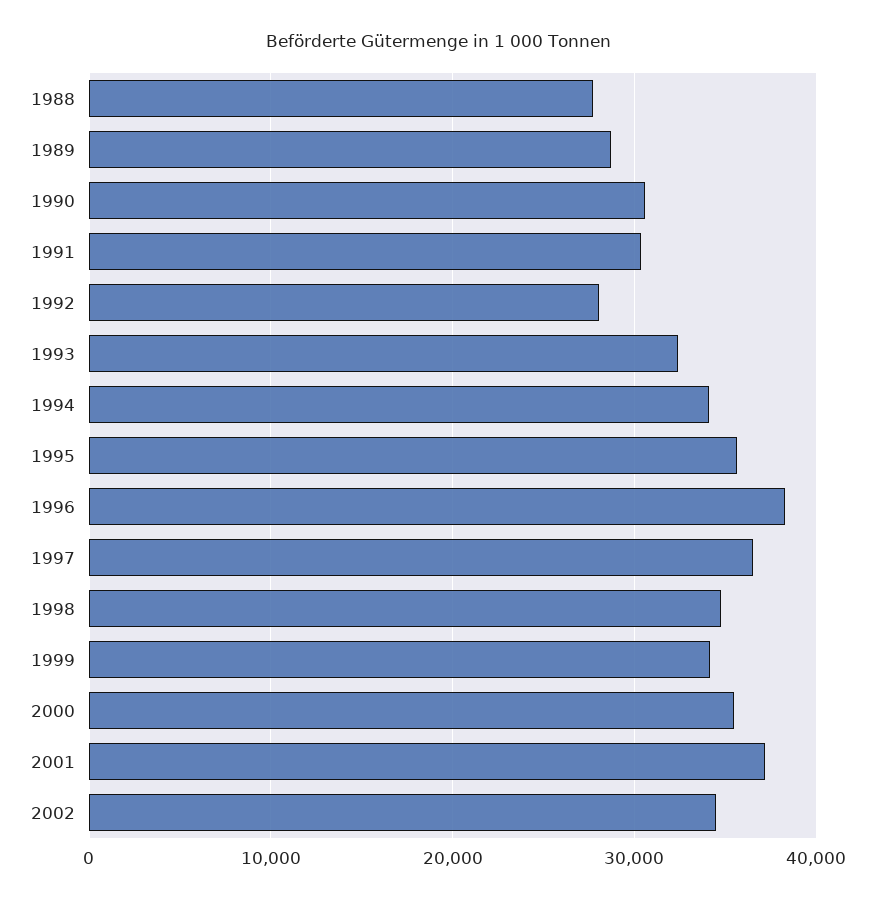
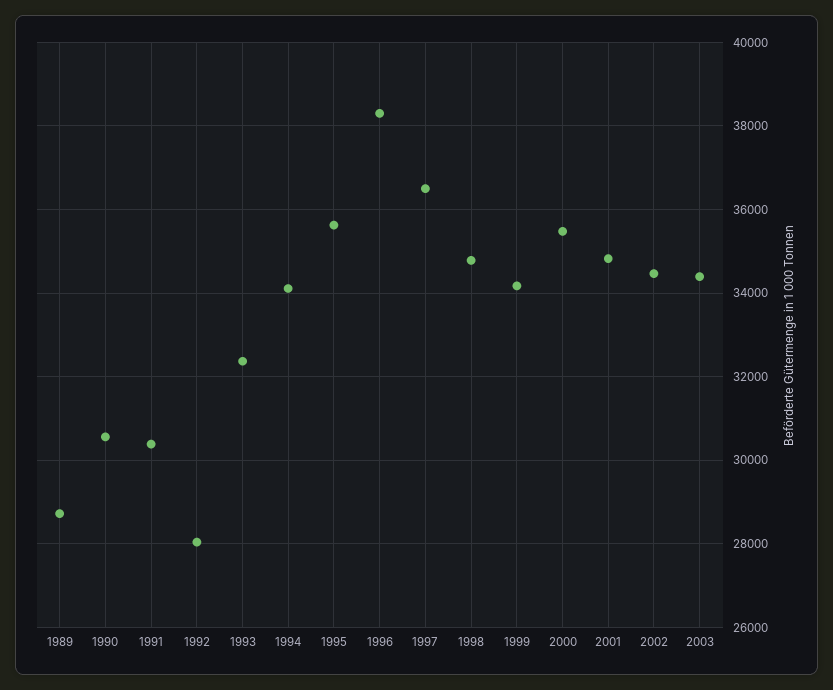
1988: 28000 -> none
2001: 37000 -> 34800
2003: none -> 34400

